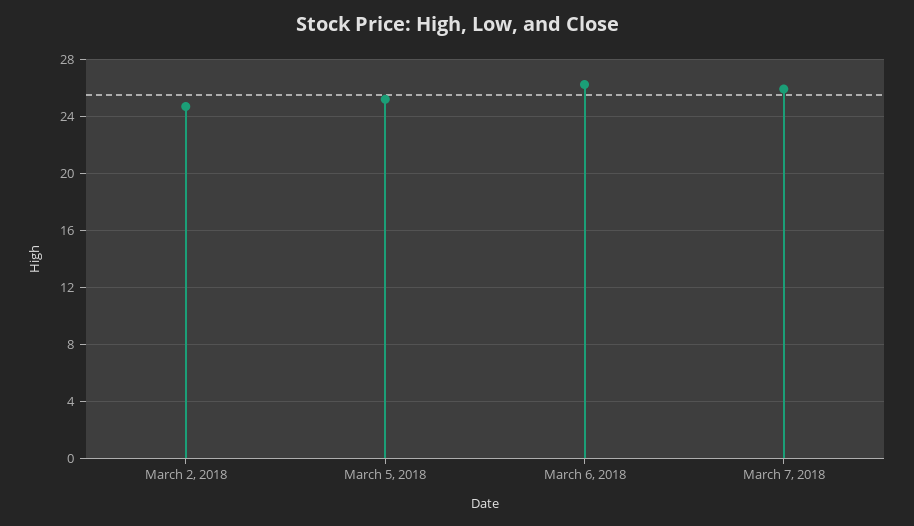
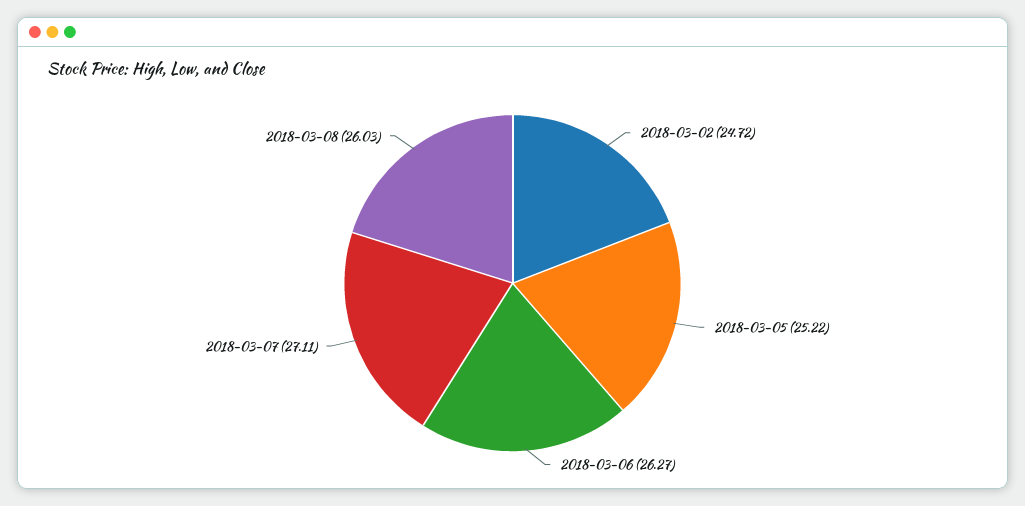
March 7, 2018: 26 -> 27.11
2018-03-08: none -> 26.03

